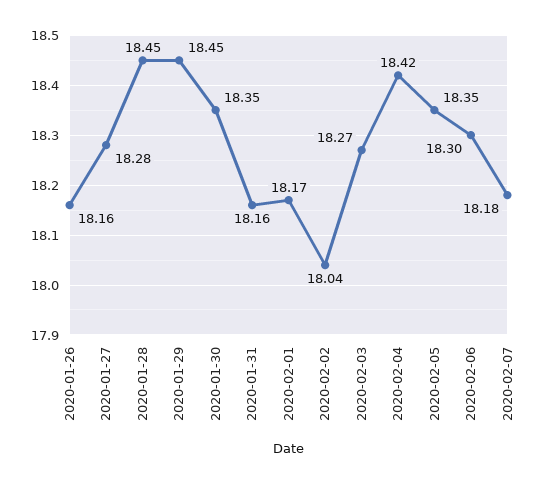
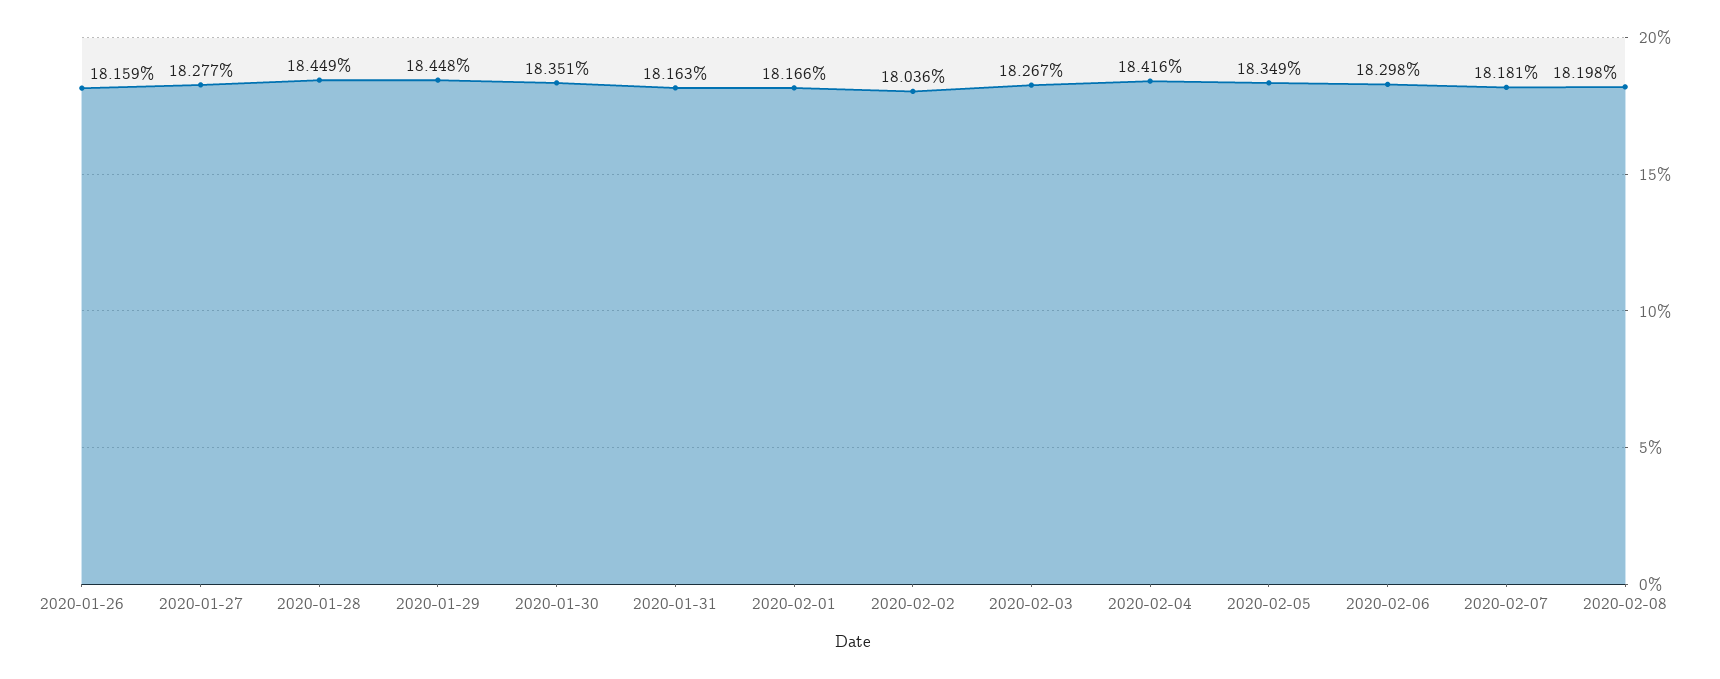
2020-02-08: none -> 18.198

